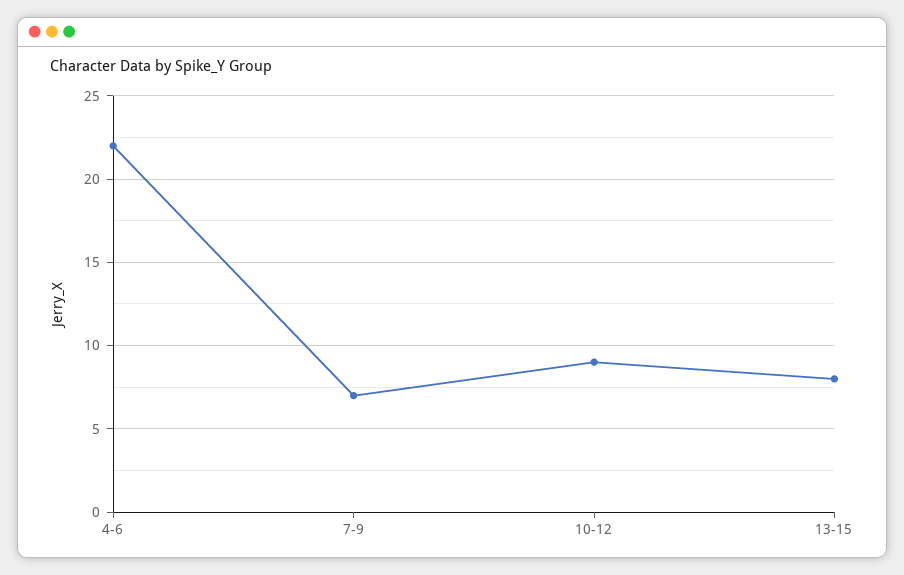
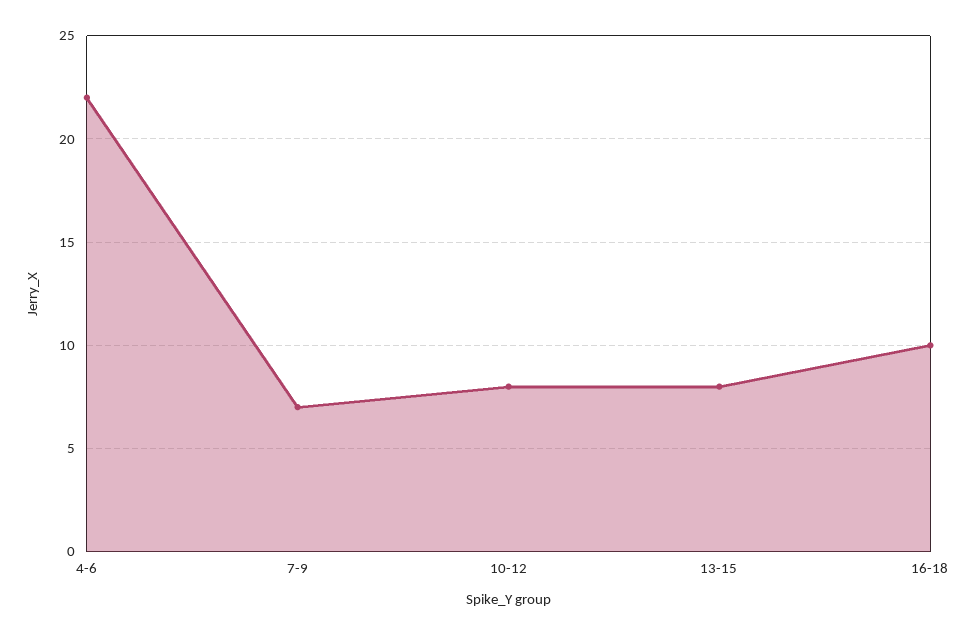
10-12: 9 -> 8
16-18: none -> 10

